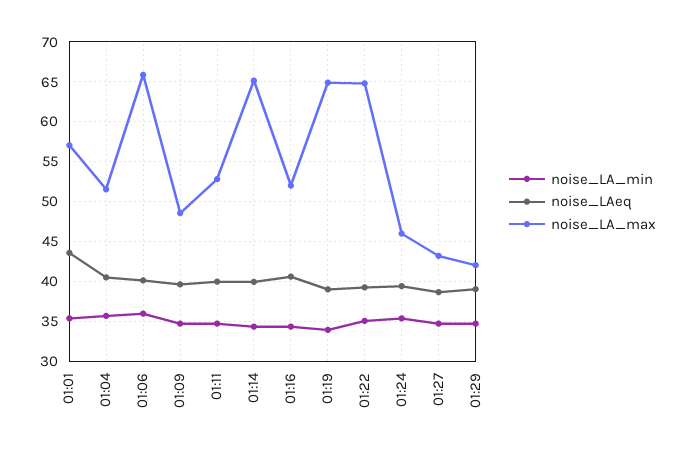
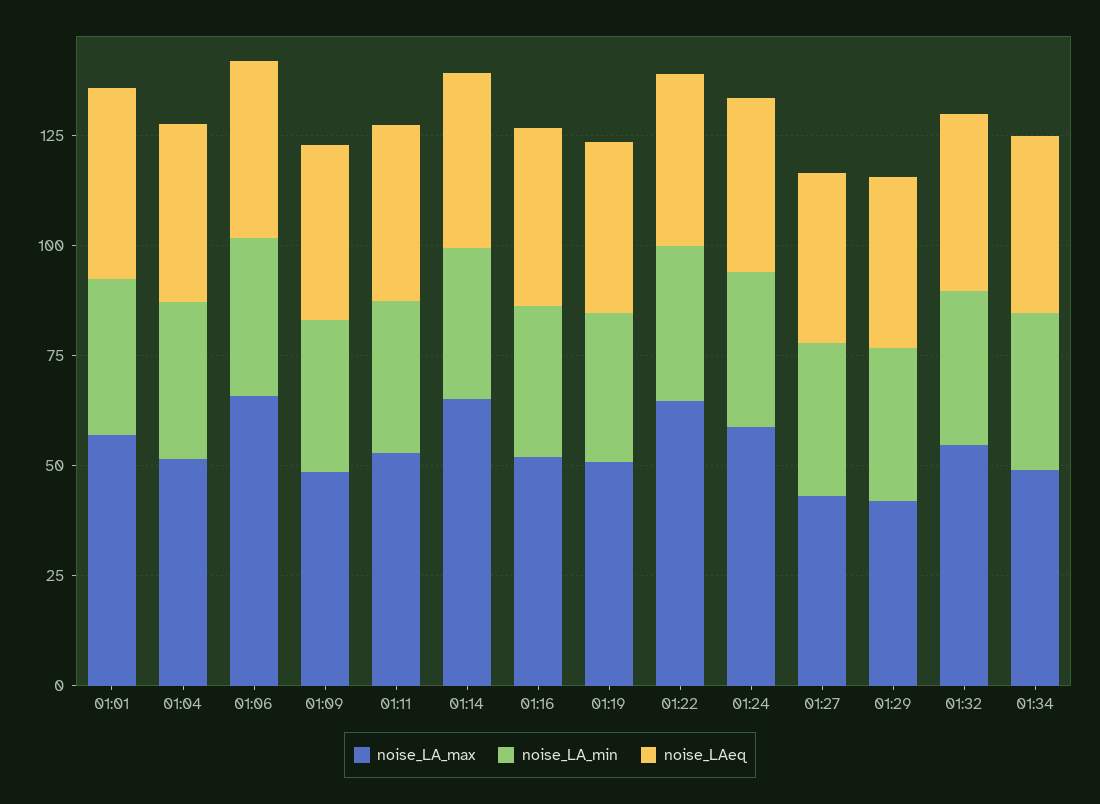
noise_LA_max, 01:19: 65 -> 50
noise_LA_max, 01:24: 46 -> 60
noise_LA_max, 01:32: none -> 55
noise_LA_min, 01:32: none -> 35
noise_LAeq, 01:32: none -> 40
noise_LA_max, 01:34: none -> 50
noise_LA_min, 01:34: none -> 35
noise_LAeq, 01:34: none -> 40

